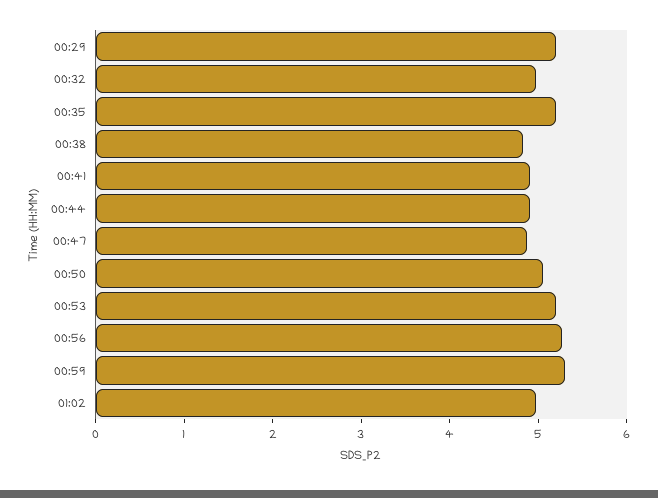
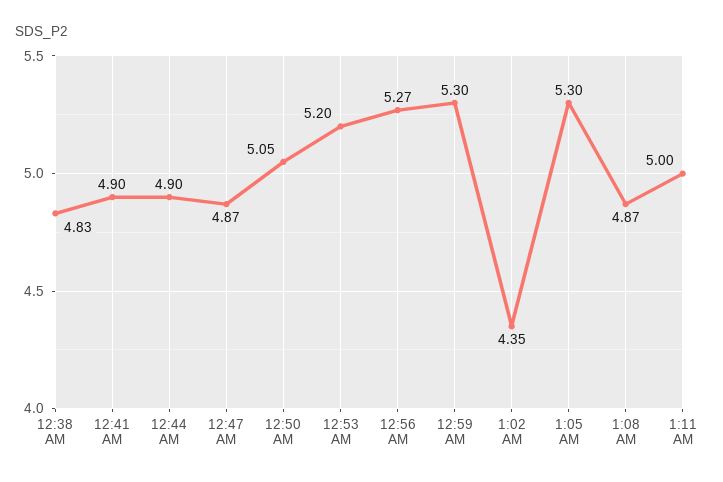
00:29: 5.2 -> none
00:32: 5 -> none
00:35: 5.2 -> none
01:02: 5 -> 4.35
1:05 AM: none -> 5.3
1:08 AM: none -> 4.87
1:11 AM: none -> 5

